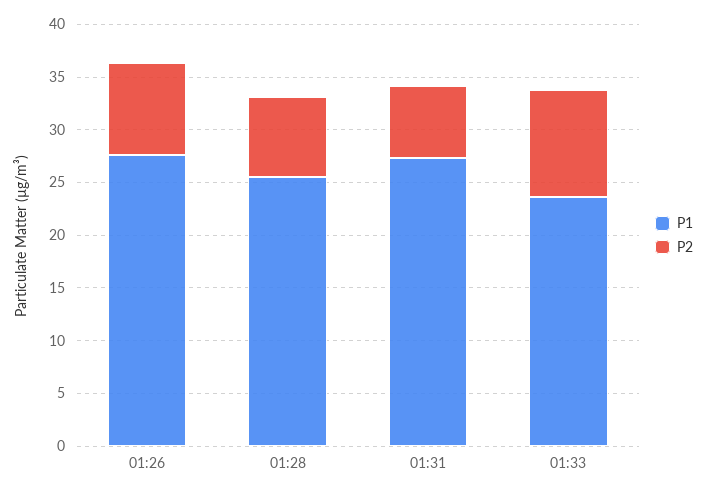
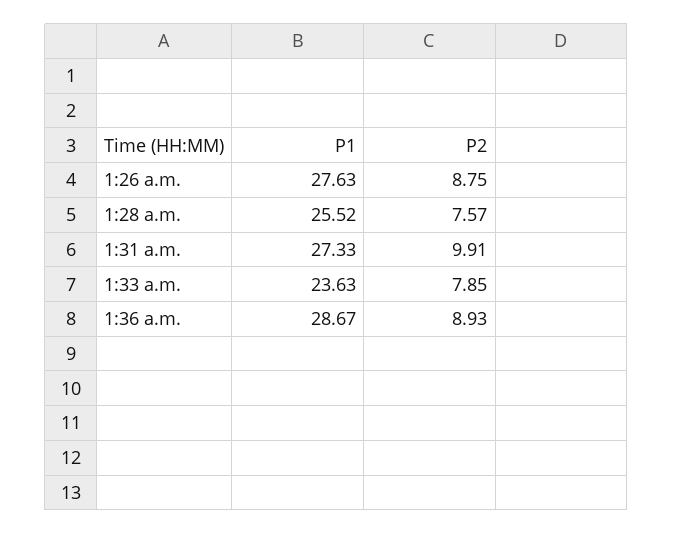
P2, 01:31: 7 -> 9.91
P2, 01:33: 10 -> 7.85
P1, 1:36 a.m.: none -> 28.67
P2, 1:36 a.m.: none -> 8.93

